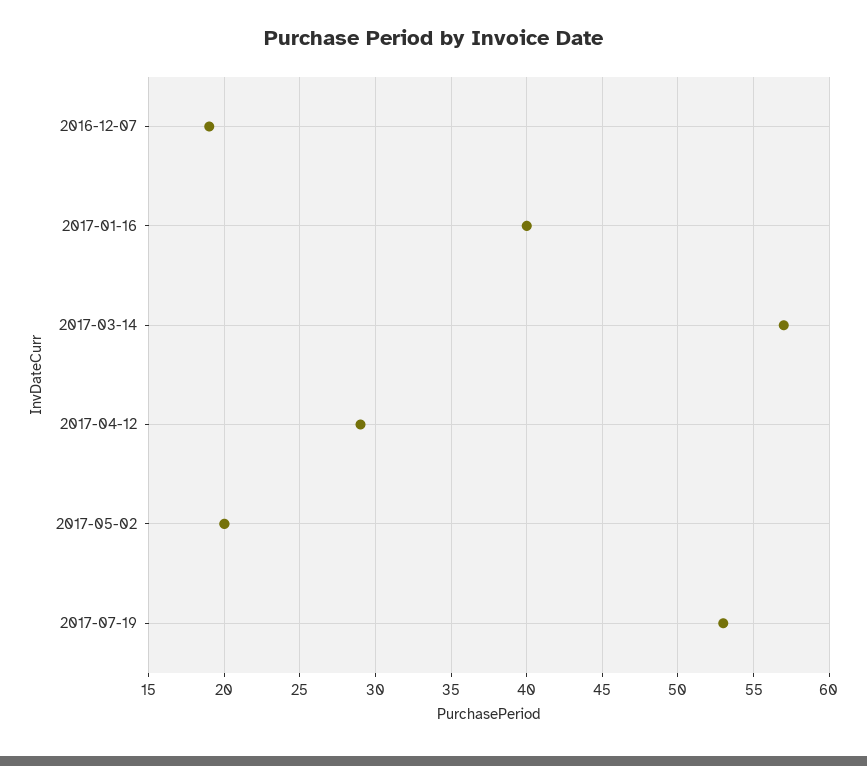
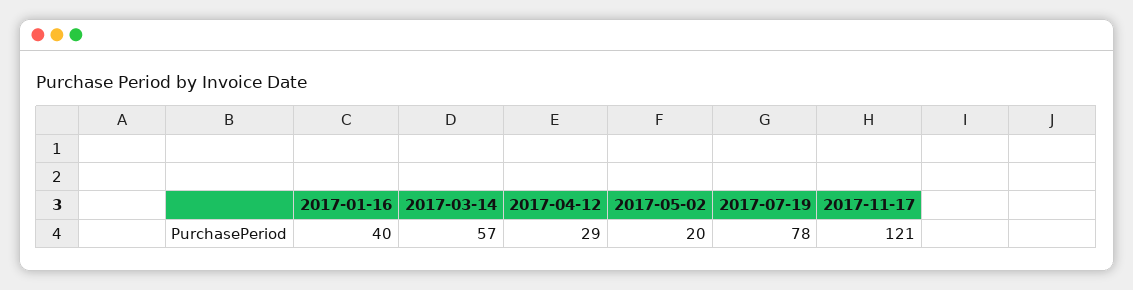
2016-12-07: 19 -> none
2017-07-19: 53 -> 78
2017-11-17: none -> 121

